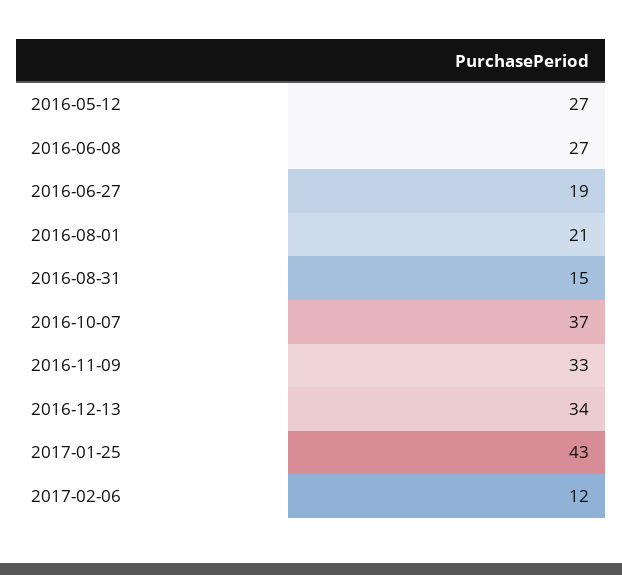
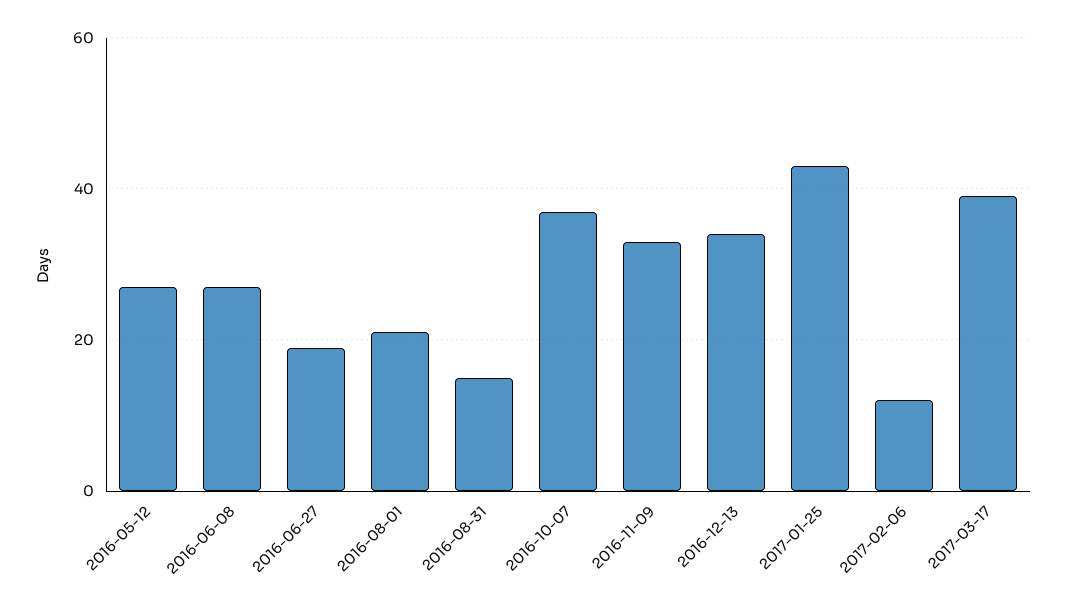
2017-03-17: none -> 40

